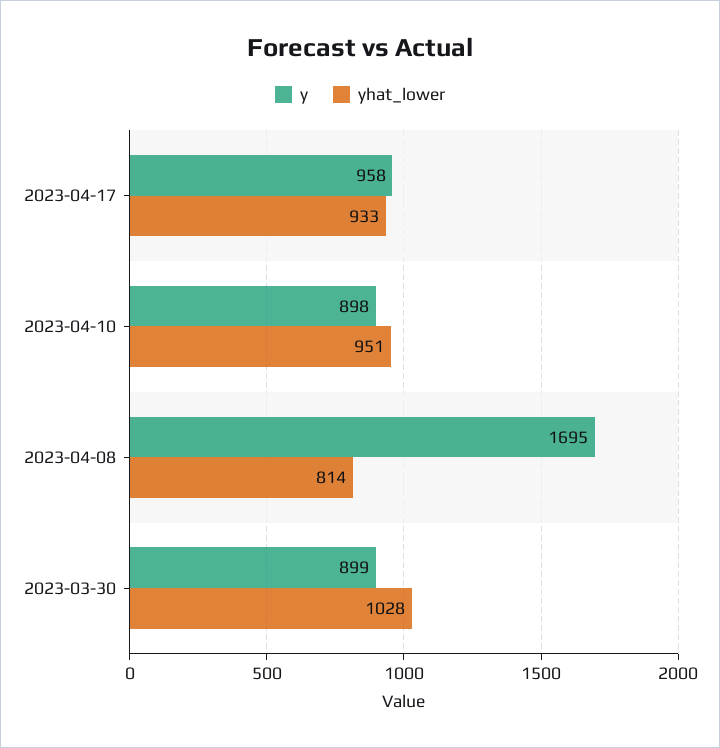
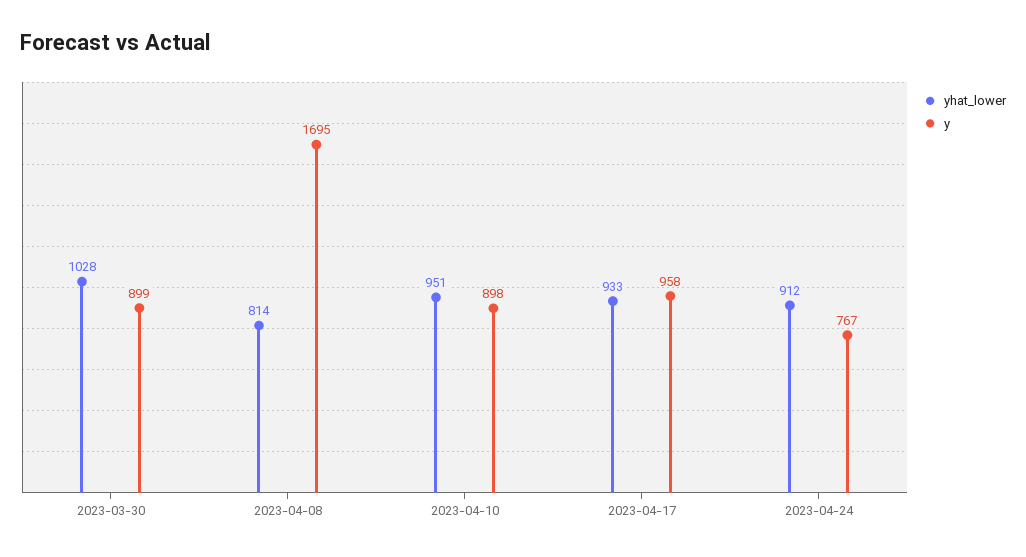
yhat_lower, 2023-04-24: none -> 912
y, 2023-04-24: none -> 767

